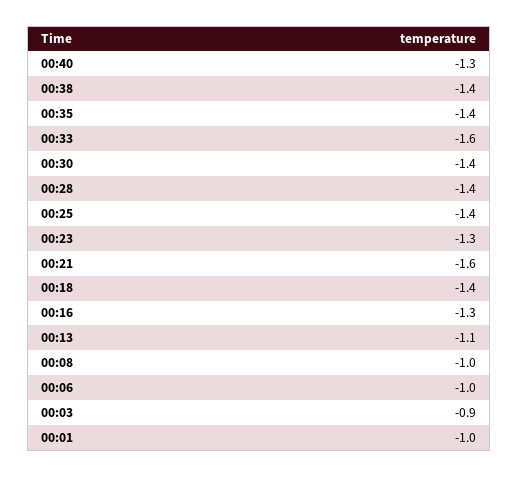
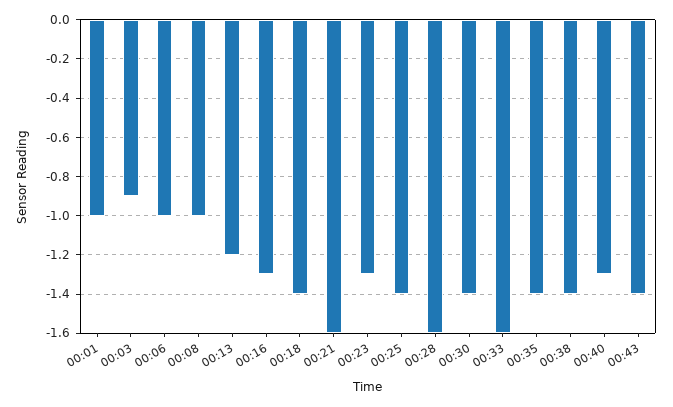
00:28: -1.4 -> -1.6
00:13: -1.1 -> -1.2
00:43: none -> -1.4

